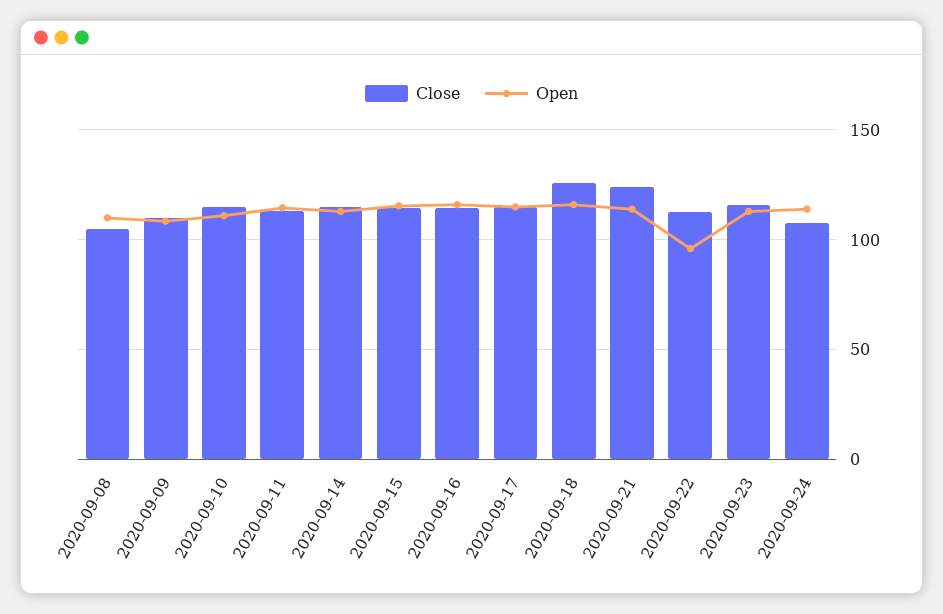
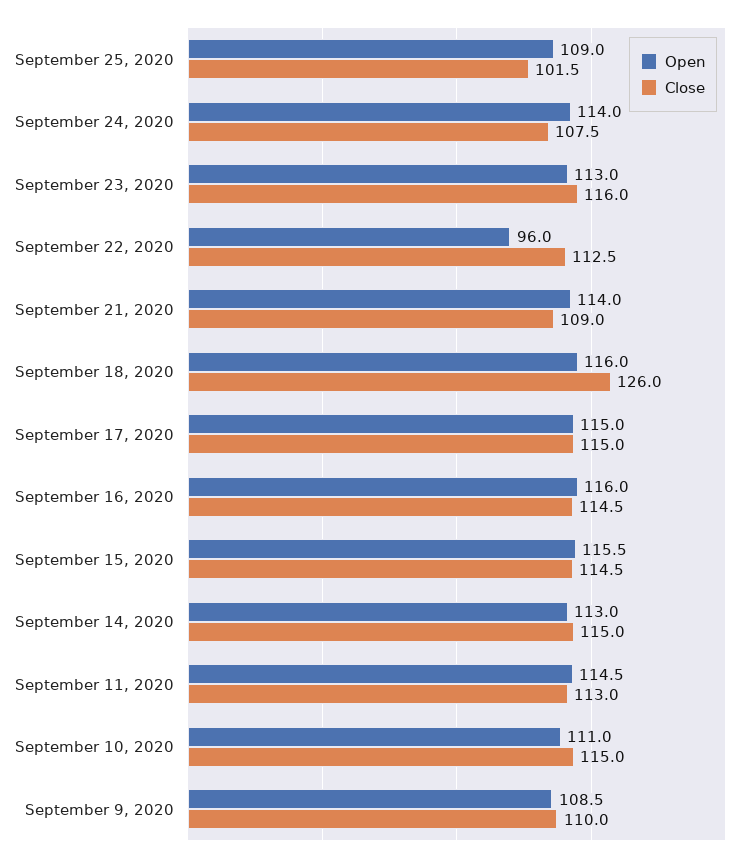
Close, 2020-09-08: 105 -> none
Open, 2020-09-08: 110 -> none
Close, 2020-09-21: 125 -> 109
Open, September 25, 2020: none -> 109
Close, September 25, 2020: none -> 101.5

